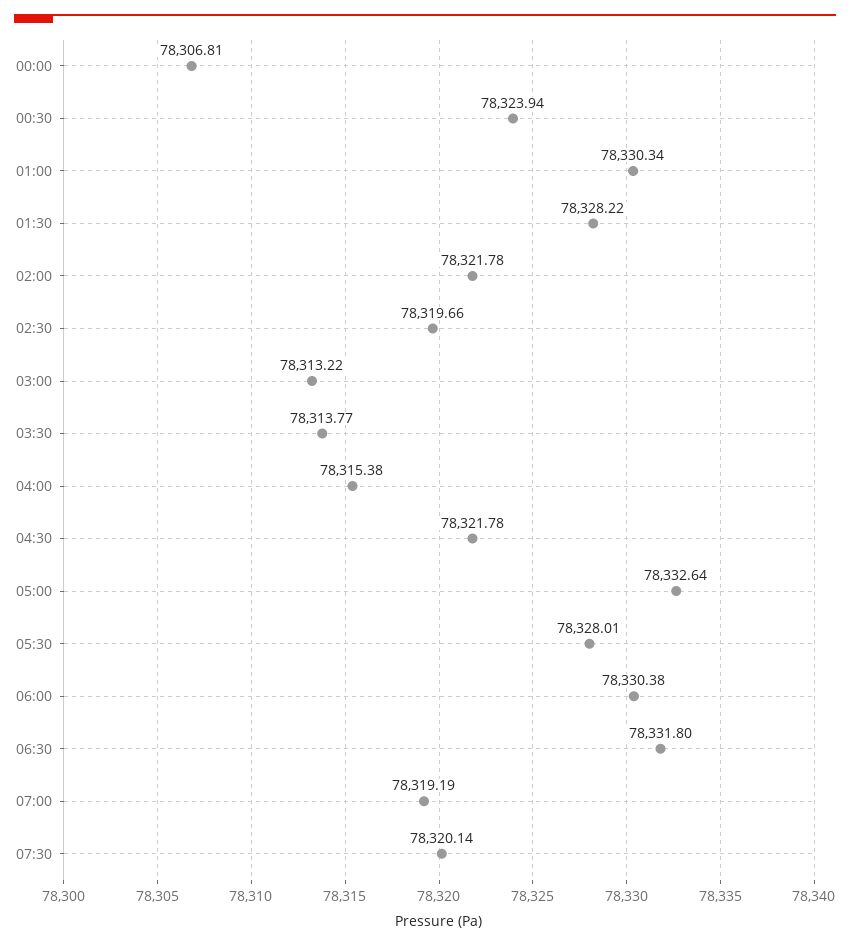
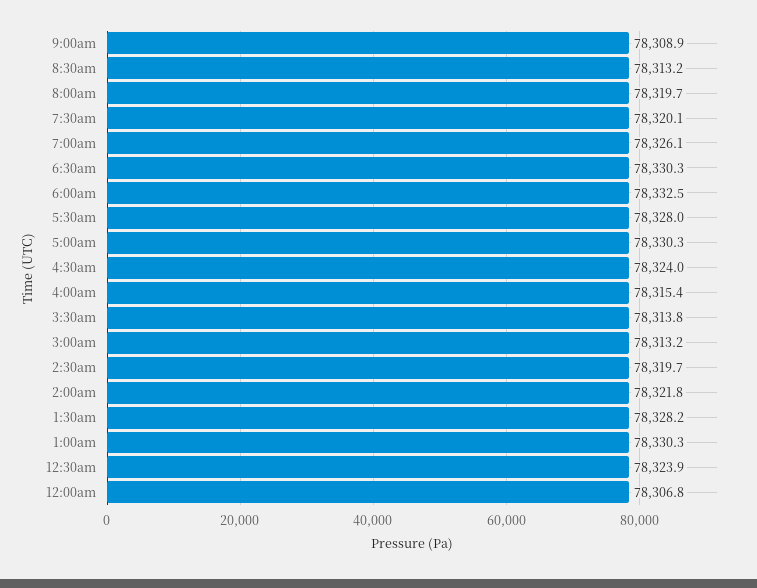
04:30: 78321.78 -> 78324
05:00: 78332.64 -> 78330.3
06:00: 78330.38 -> 78332.5
06:30: 78331.8 -> 78330.3
07:00: 78319.19 -> 78326.1
9:00am: none -> 78308.9
8:30am: none -> 78313.2
8:00am: none -> 78319.7

